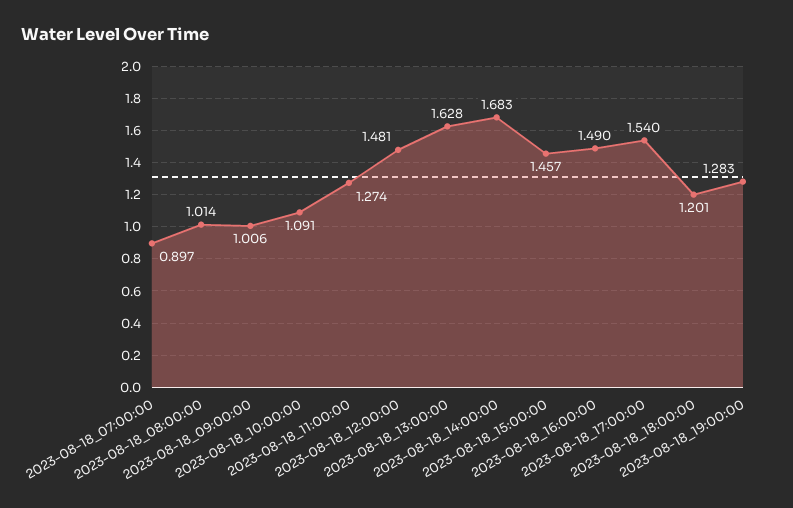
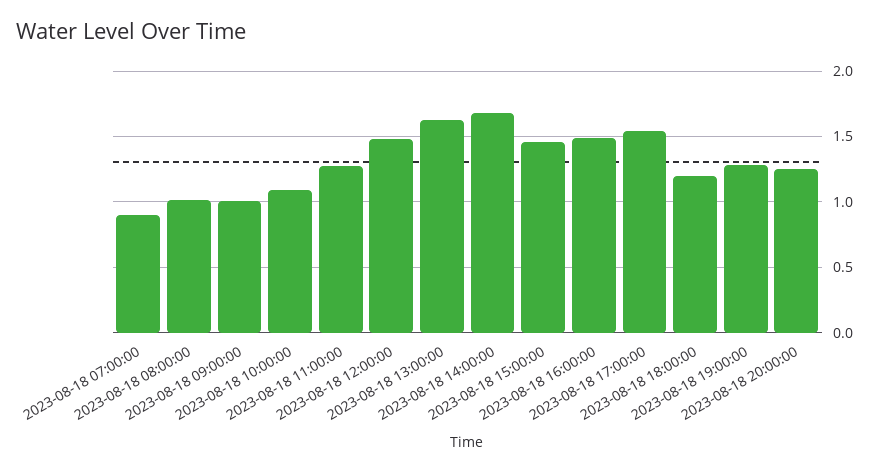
2023-08-18 20:00:00: none -> 1.25

